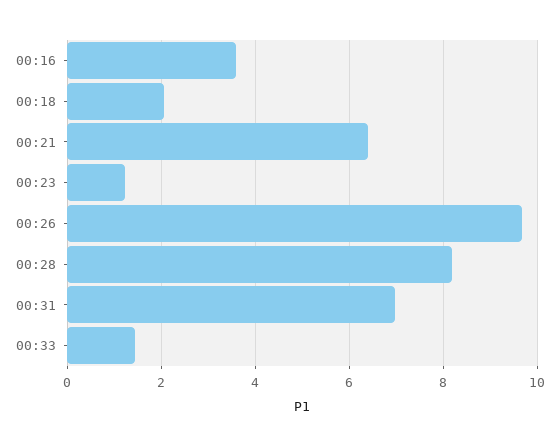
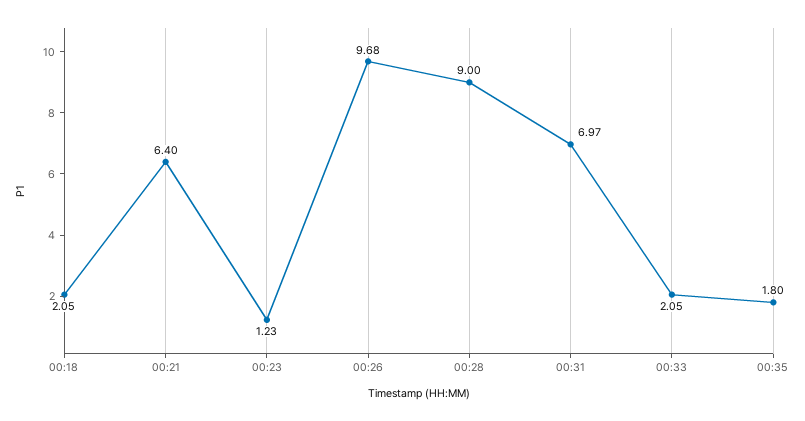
00:16: 3.6 -> none
00:28: 8.2 -> 9
00:33: 1.4 -> 2.05
00:35: none -> 1.8

